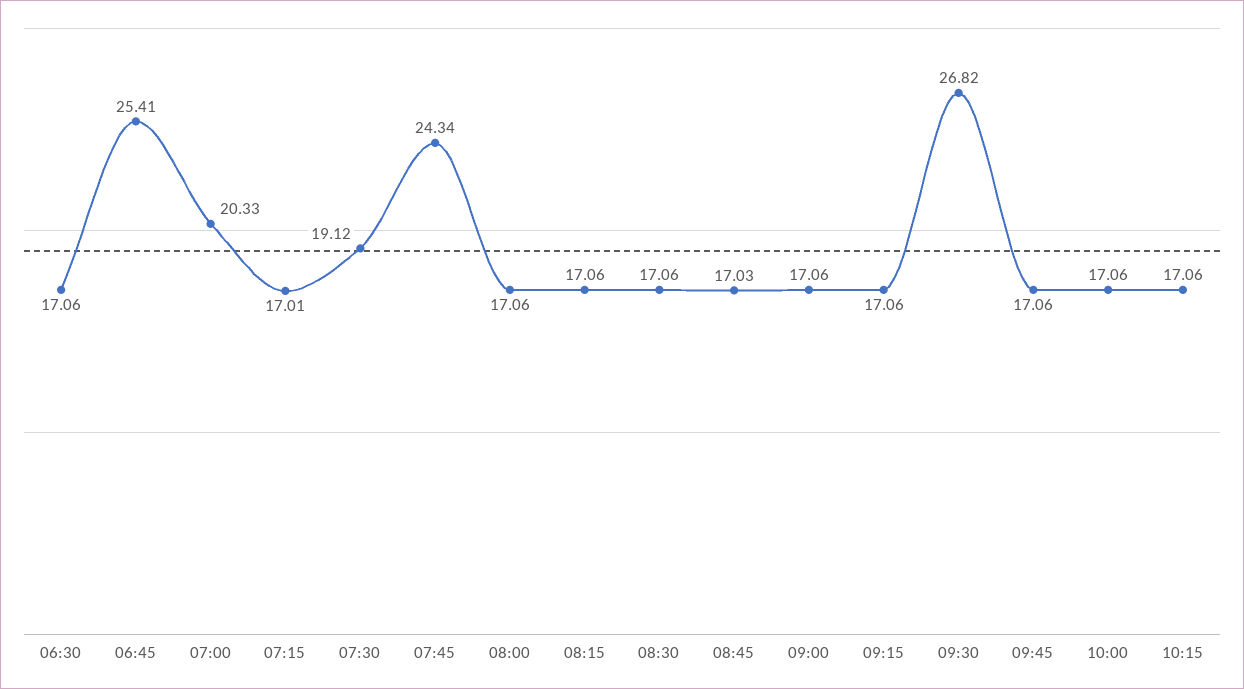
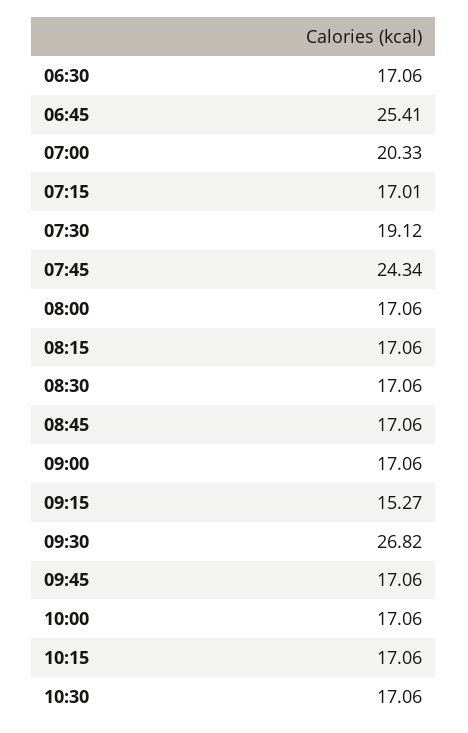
08:45: 17.03 -> 17.06
09:15: 17.06 -> 15.27
10:30: none -> 17.06

